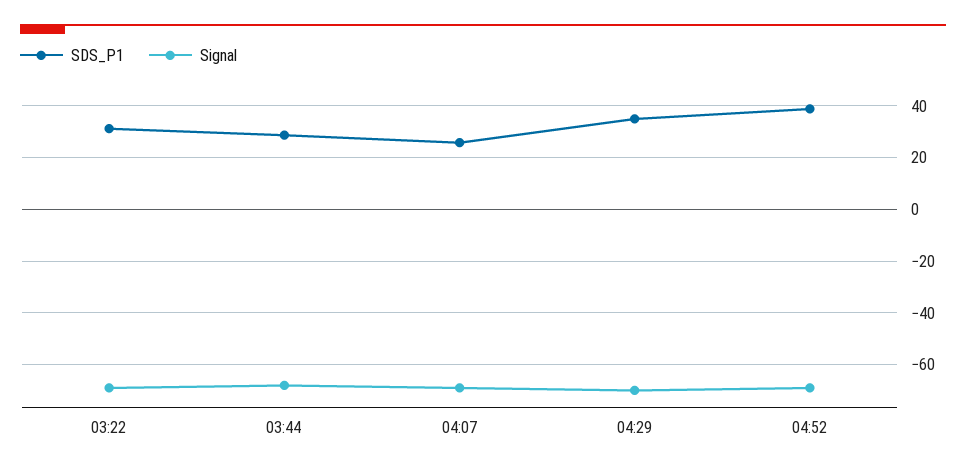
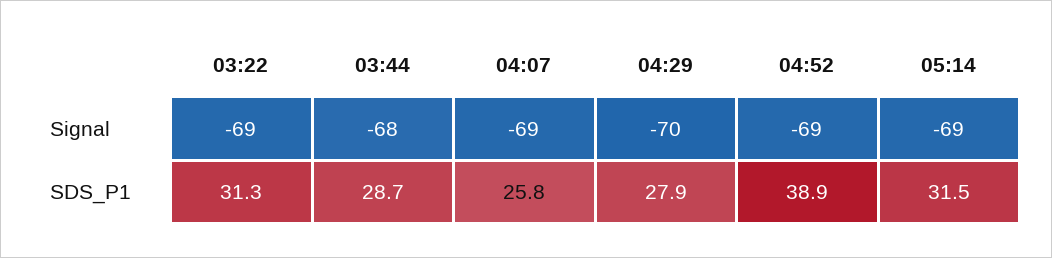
SDS_P1, 04:29: 35 -> 27.9
Signal, 05:14: none -> -69
SDS_P1, 05:14: none -> 31.5

